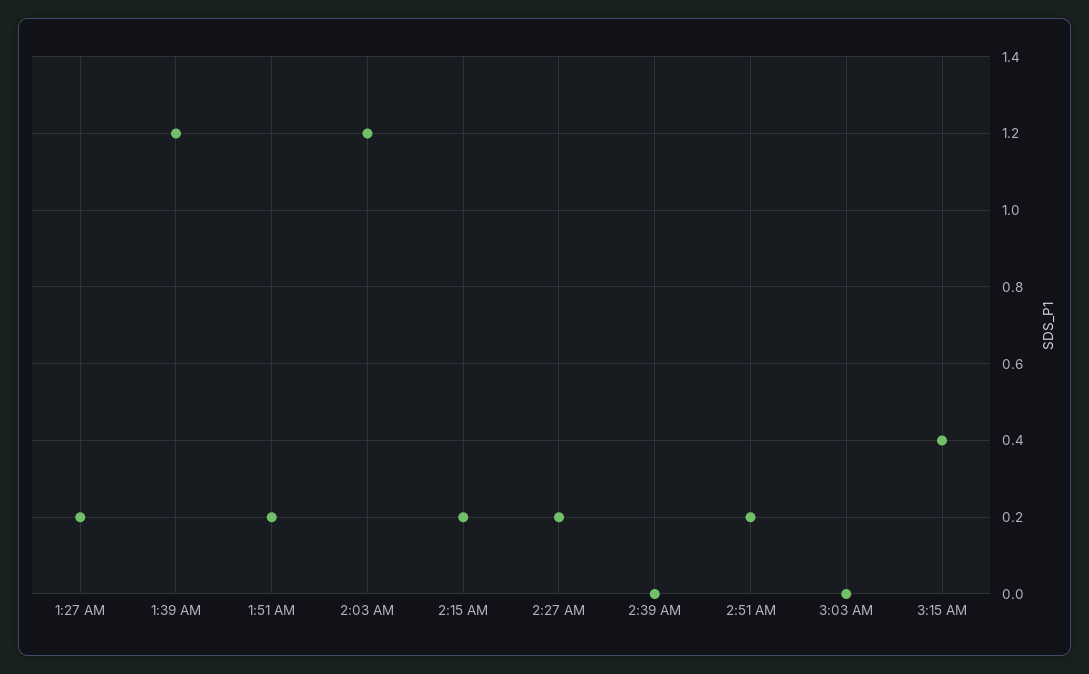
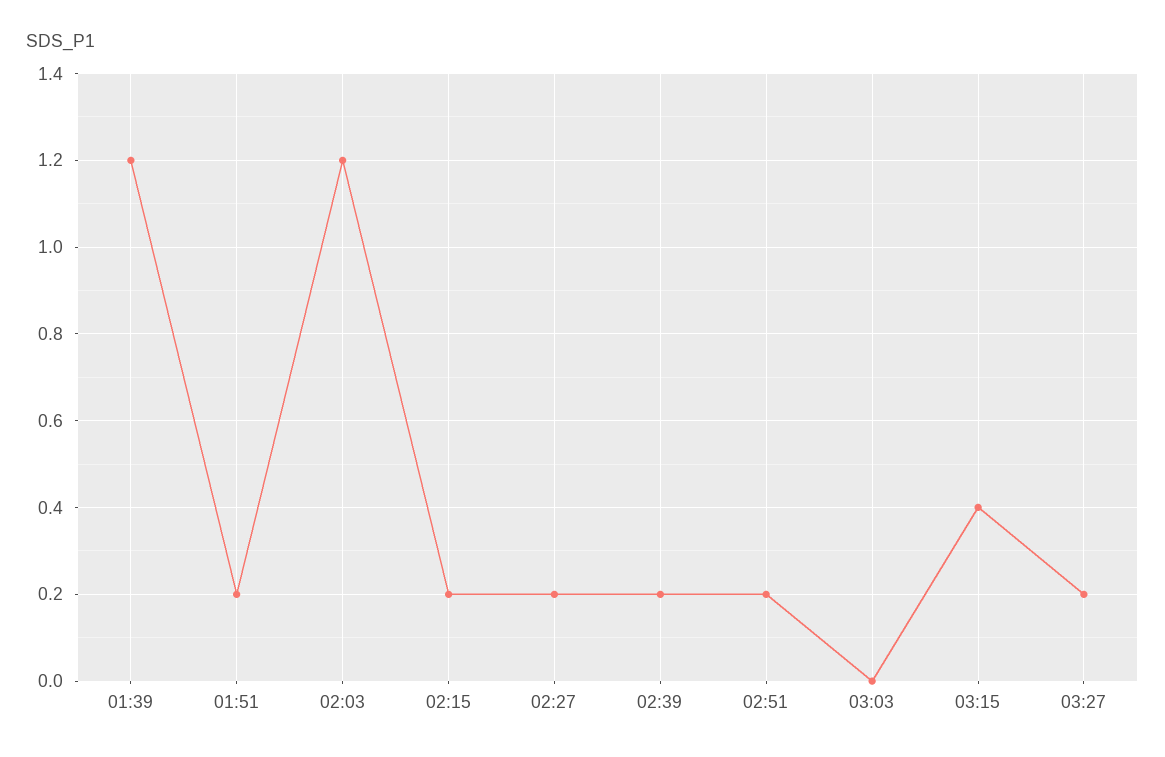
1:27 AM: 0.2 -> none
2:39 AM: 0 -> 0.2
03:27: none -> 0.2

